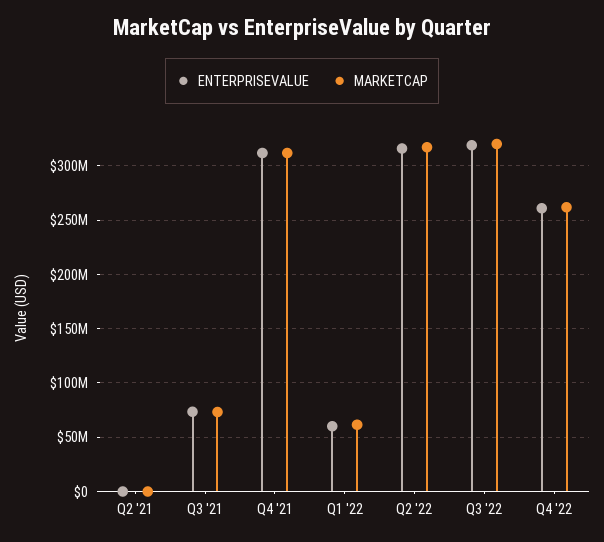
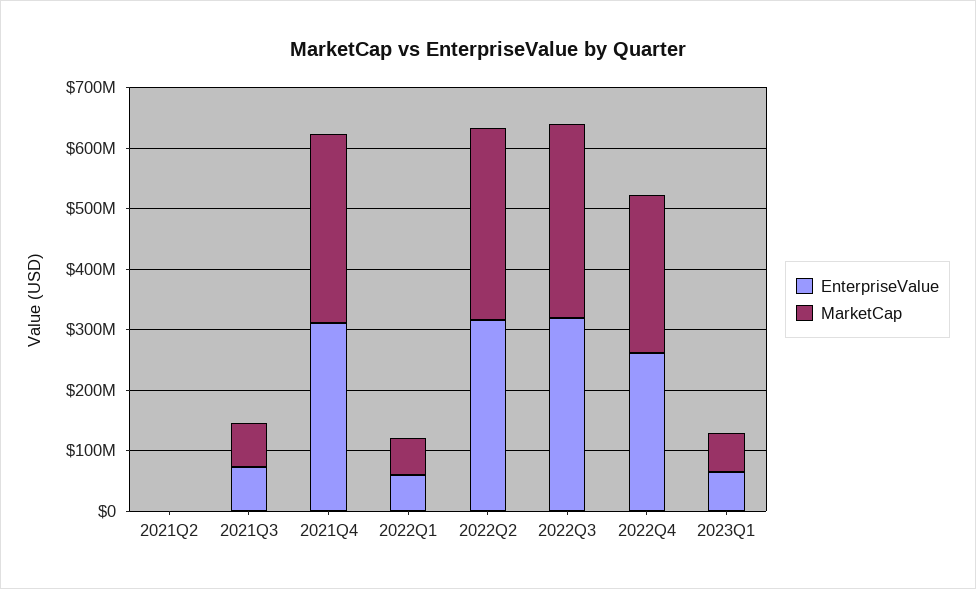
ENTERPRISEVALUE, 2023Q1: none -> 60000000
MARKETCAP, 2023Q1: none -> 60000000

